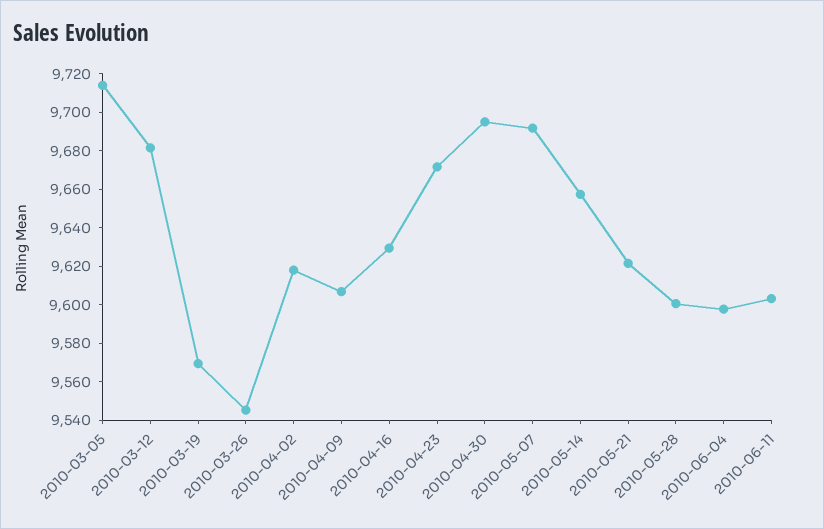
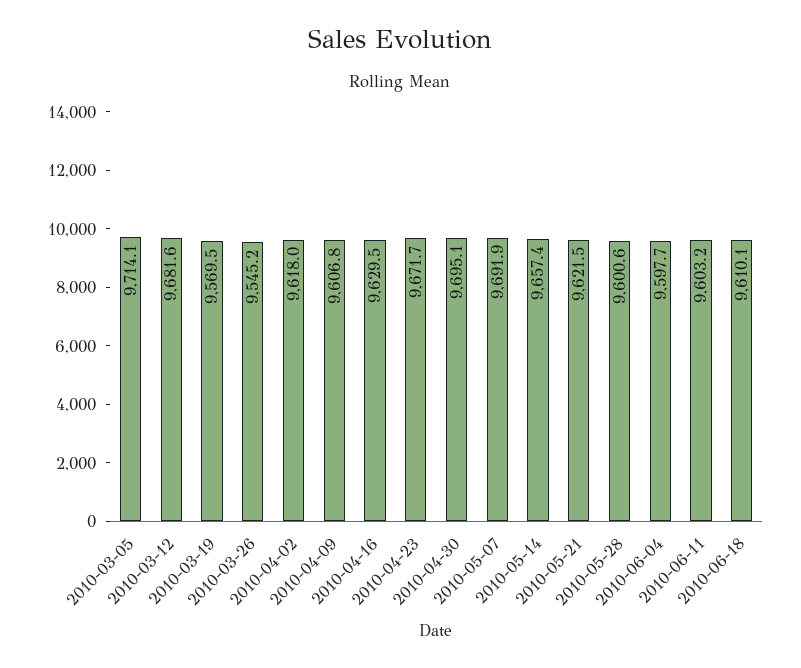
2010-06-18: none -> 9610.1

